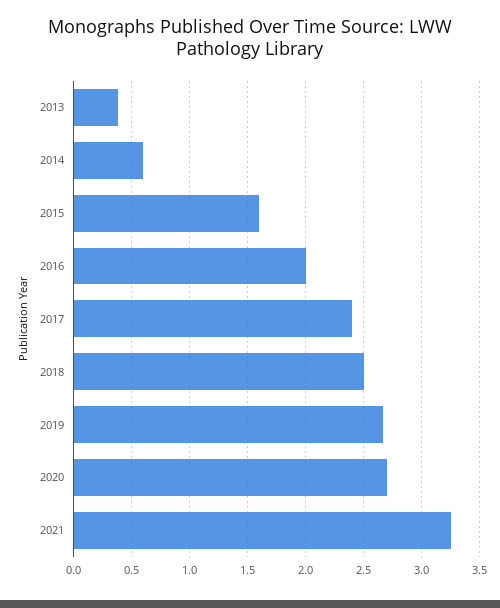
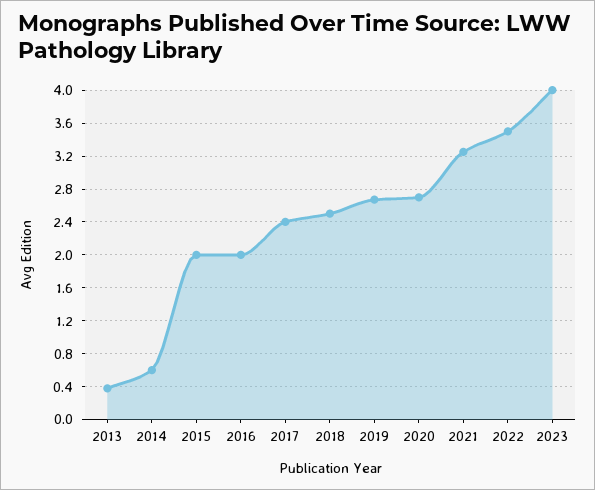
2015: 1.6 -> 2
2022: none -> 3.5
2023: none -> 4

